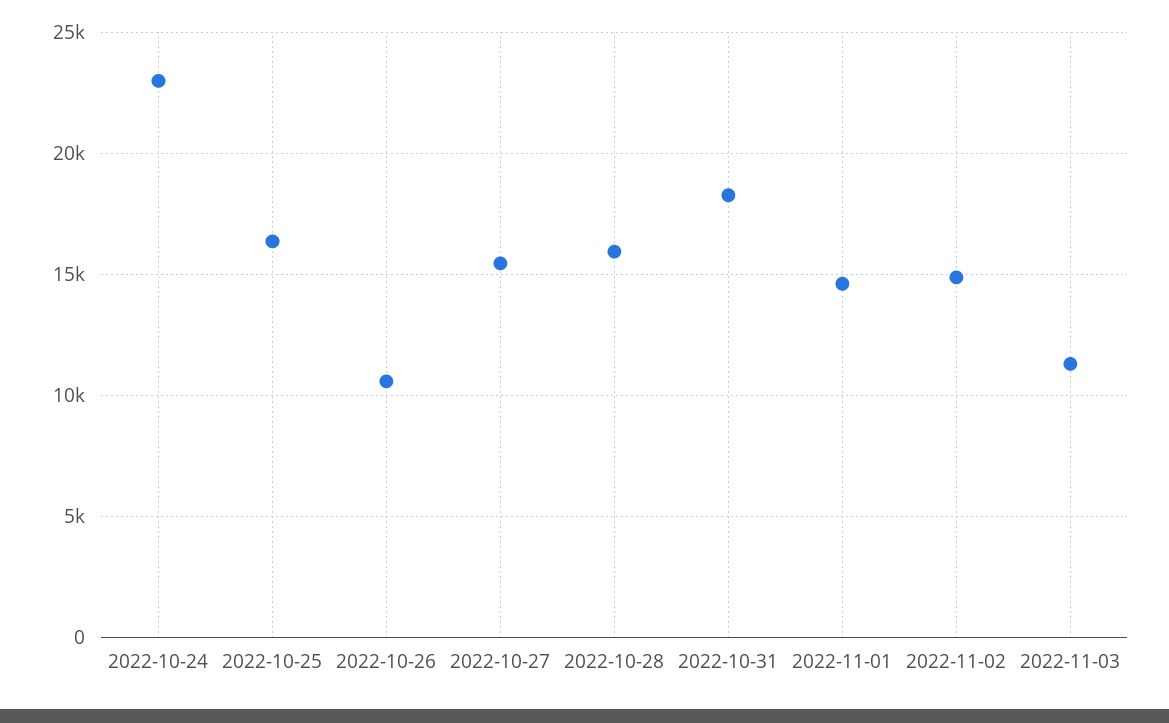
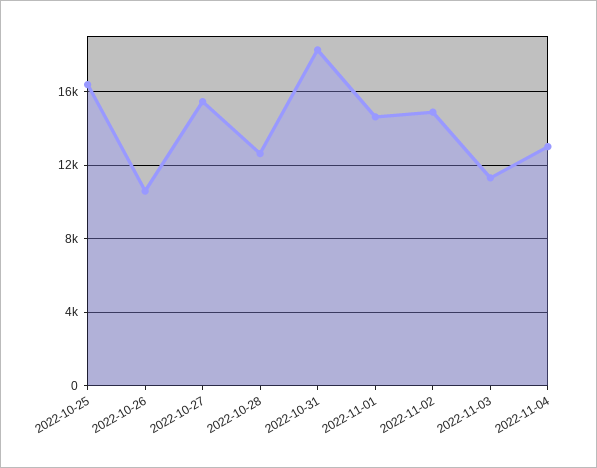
2022-10-24: 23000 -> none
2022-10-28: 16000 -> 12500
2022-11-04: none -> 13000

